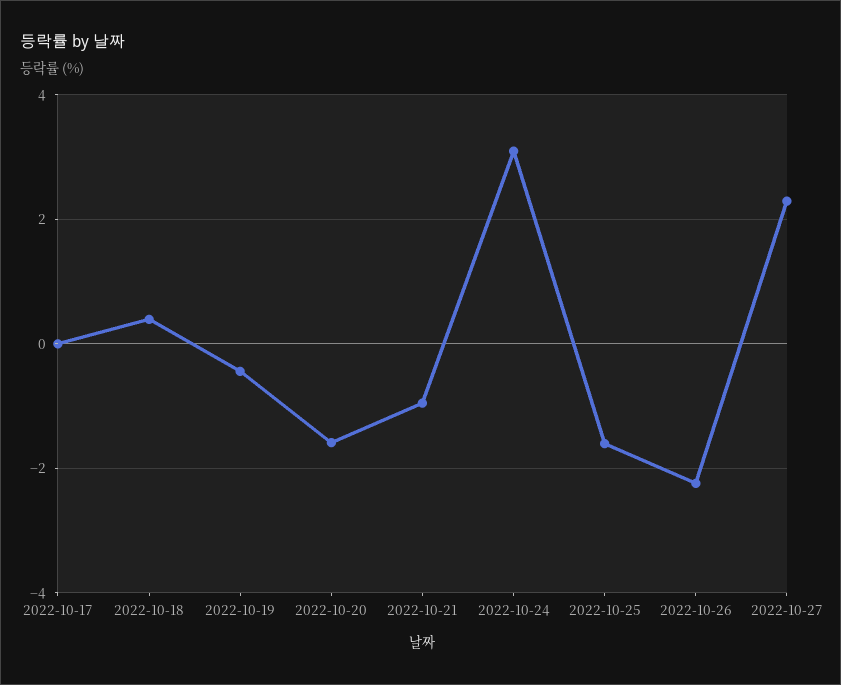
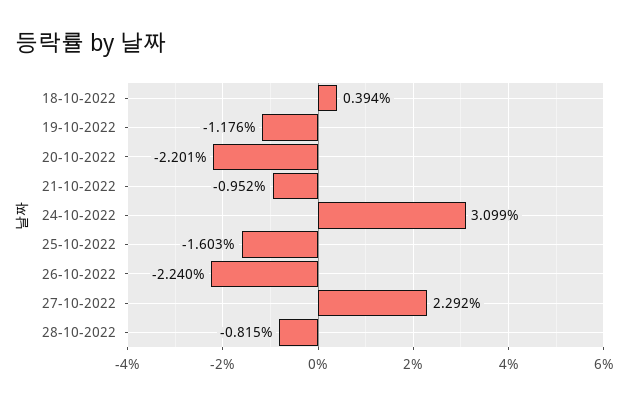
2022-10-17: 0 -> none
2022-10-19: -0.4 -> -1.176
2022-10-20: -1.6 -> -2.201
28-10-2022: none -> -0.815

